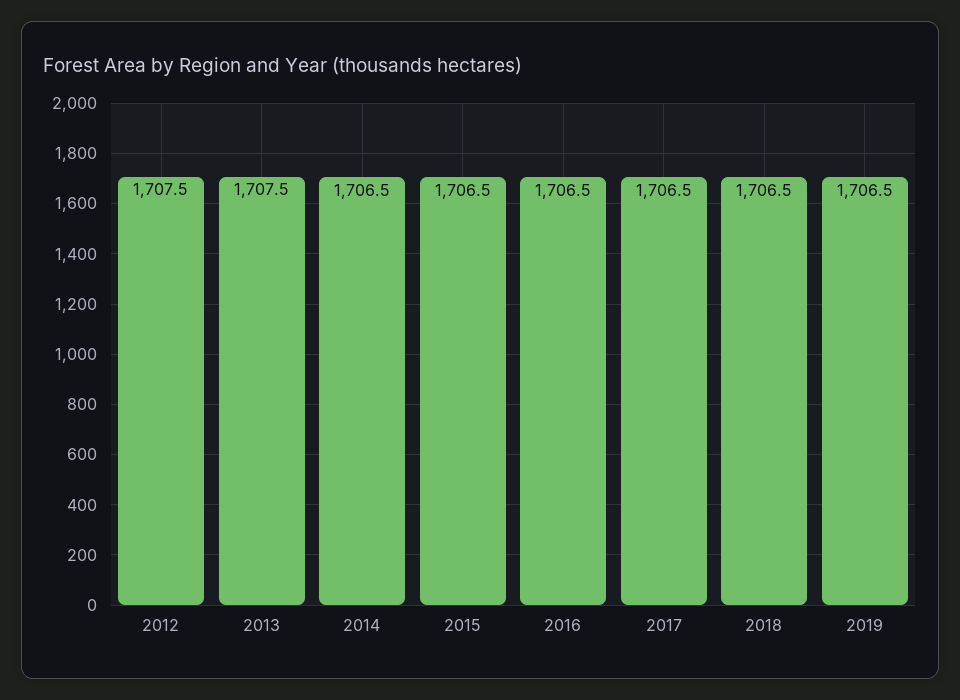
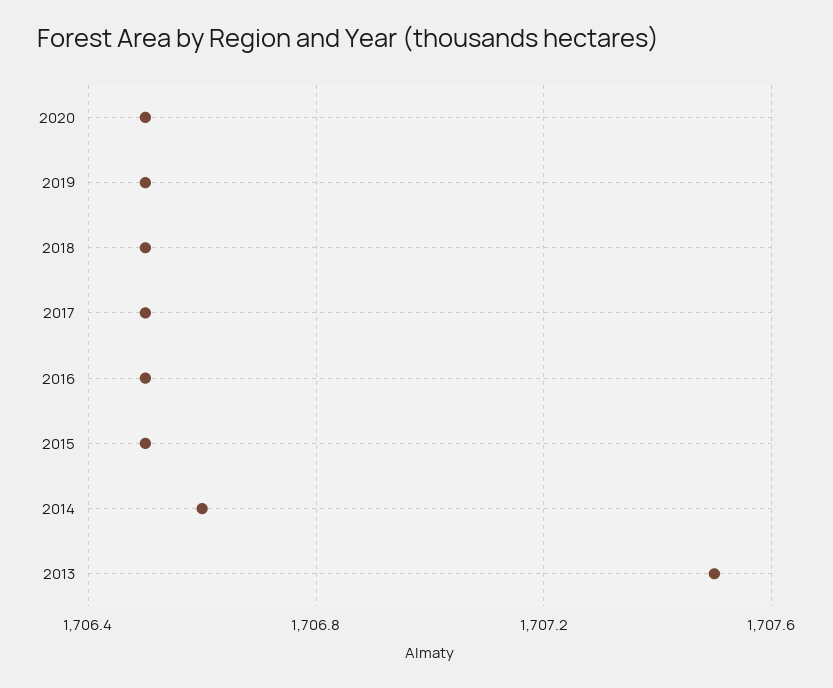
2012: 1707.5 -> none
2014: 1706.5 -> 1706.6
2020: none -> 1706.5

